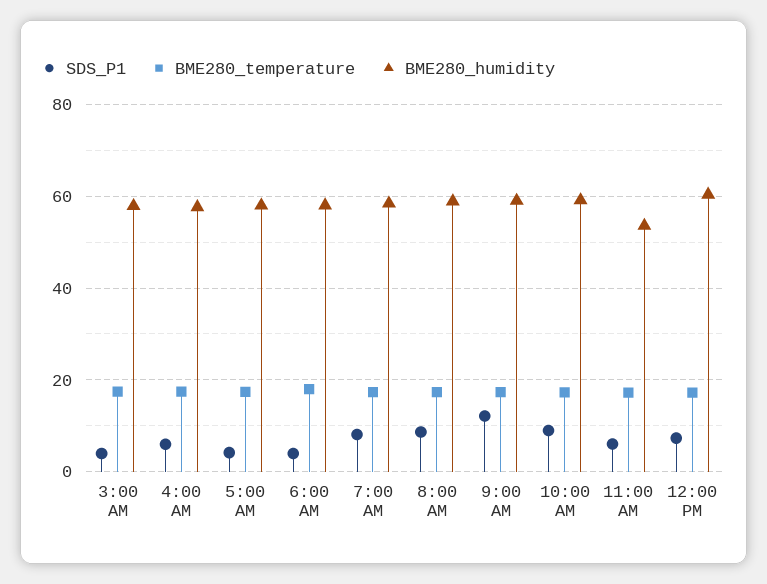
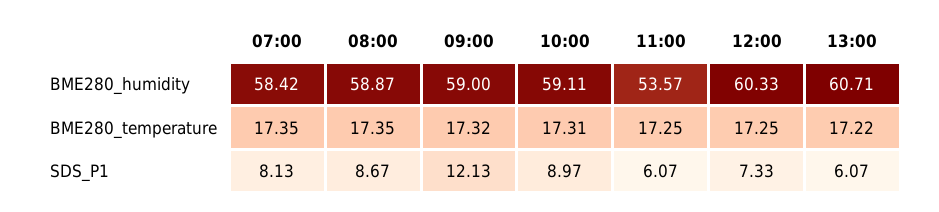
SDS_P1, 3:00 AM: 4 -> none
BME280_temperature, 3:00 AM: 18 -> none
BME280_humidity, 3:00 AM: 58 -> none
SDS_P1, 4:00 AM: 6 -> none
BME280_temperature, 4:00 AM: 18 -> none
BME280_humidity, 4:00 AM: 58 -> none
SDS_P1, 5:00 AM: 4 -> none
BME280_temperature, 5:00 AM: 18 -> none
BME280_humidity, 5:00 AM: 58 -> none
SDS_P1, 6:00 AM: 4 -> none
BME280_temperature, 6:00 AM: 18 -> none
BME280_humidity, 6:00 AM: 58 -> none
BME280_humidity, 13:00: none -> 60.71
BME280_temperature, 13:00: none -> 17.22
SDS_P1, 13:00: none -> 6.07

